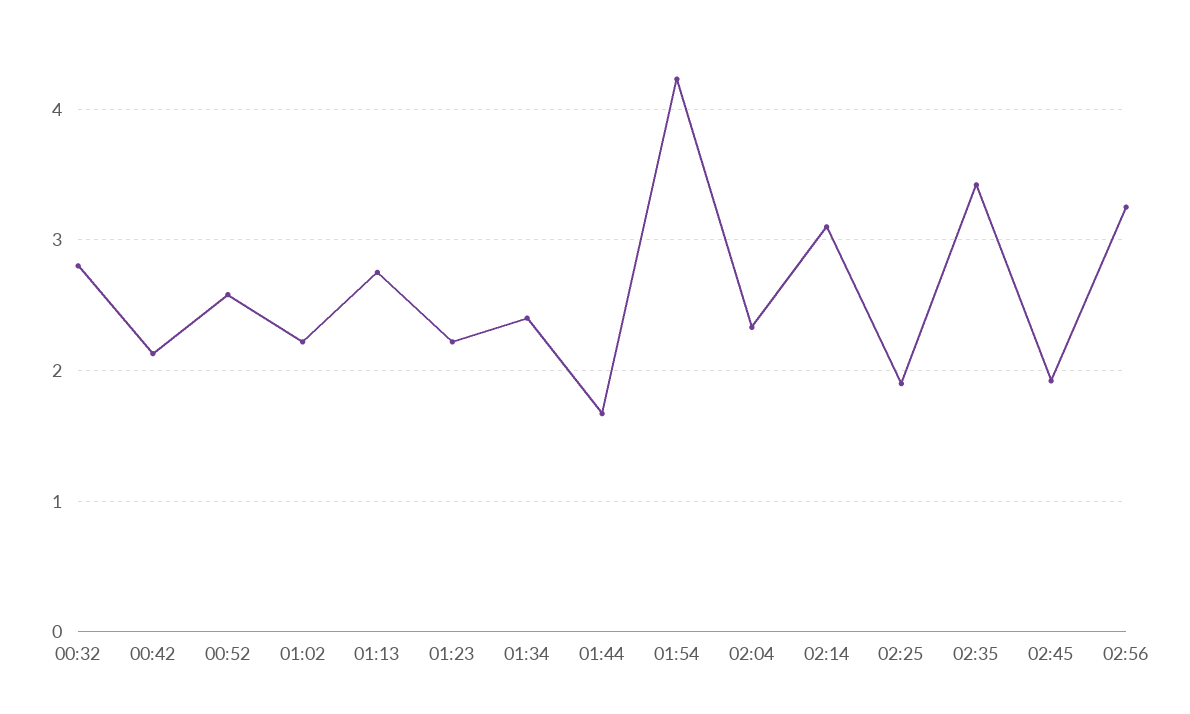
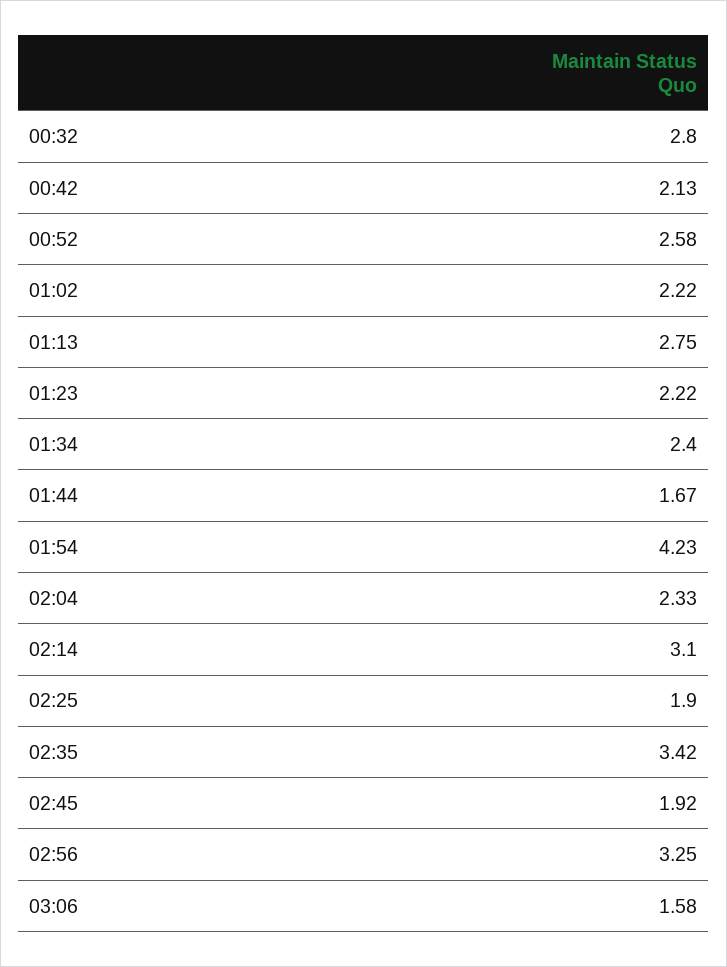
03:06: none -> 1.58

